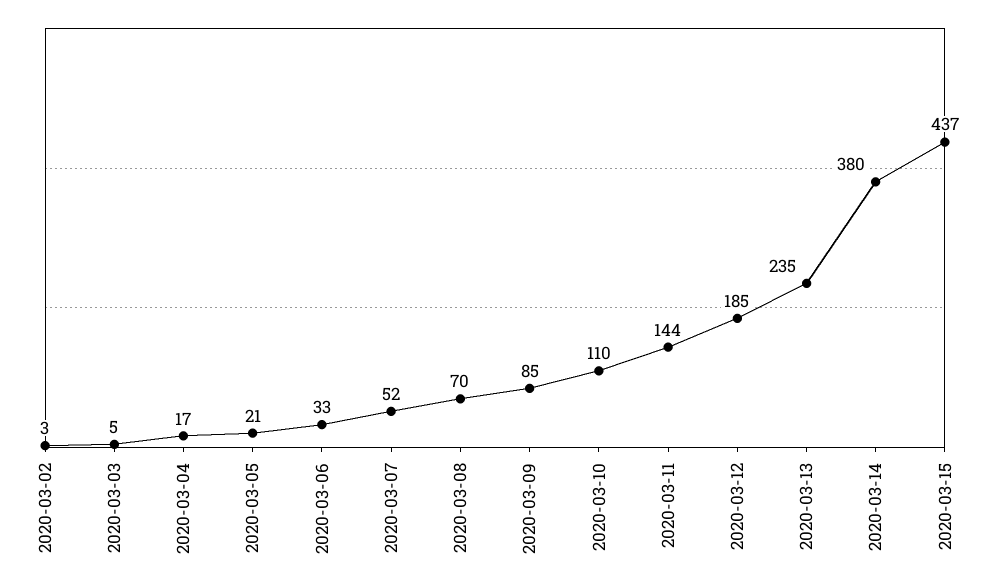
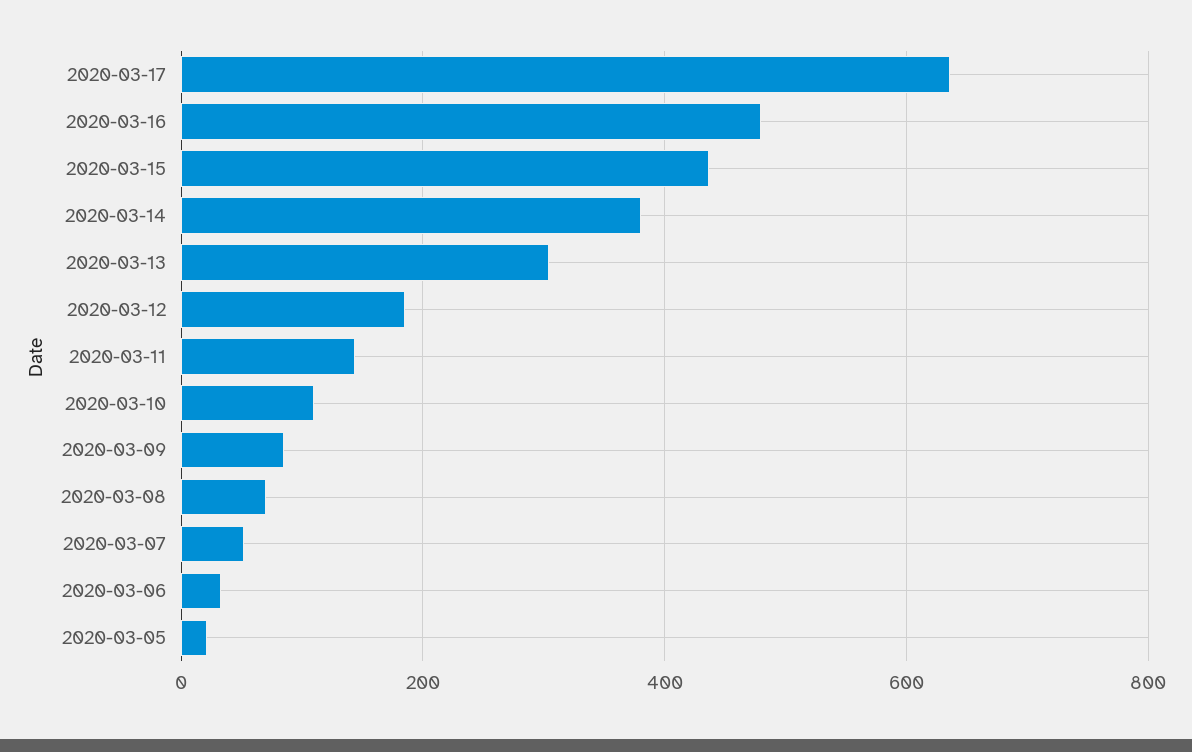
2020-03-02: 3 -> none
2020-03-03: 5 -> none
2020-03-04: 17 -> none
2020-03-13: 235 -> 300
2020-03-17: none -> 640
2020-03-16: none -> 480

